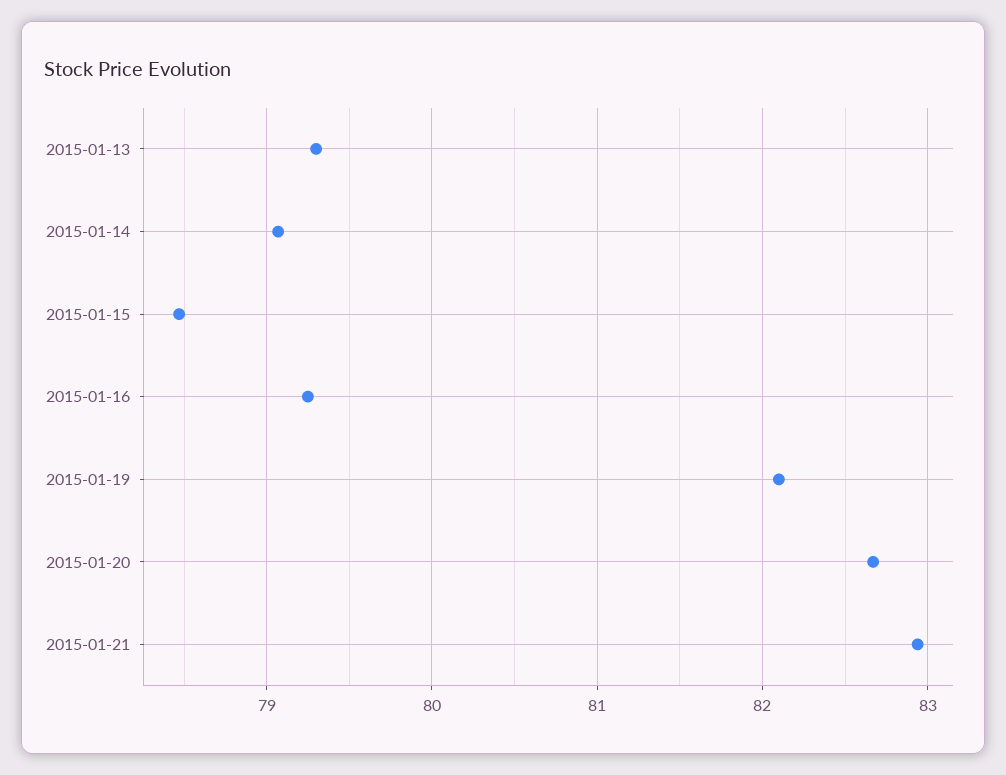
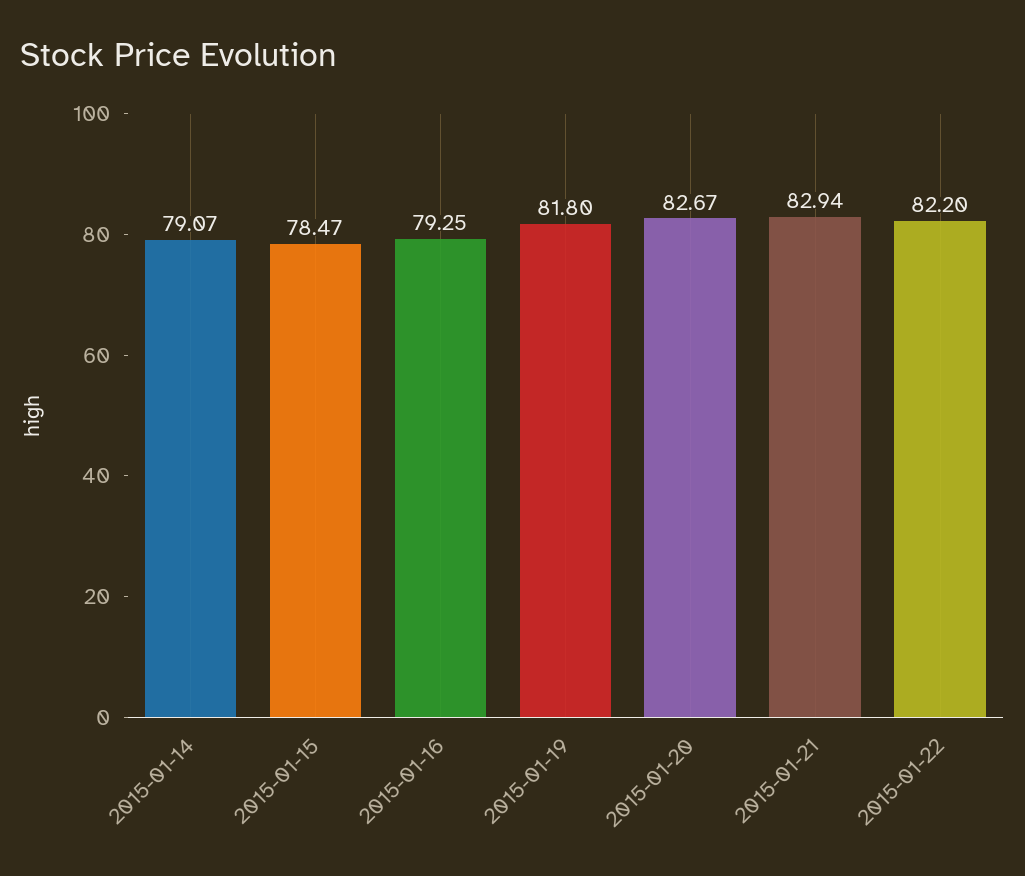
2015-01-13: 79.3 -> none
2015-01-19: 82.1 -> 81.8
2015-01-22: none -> 82.2

